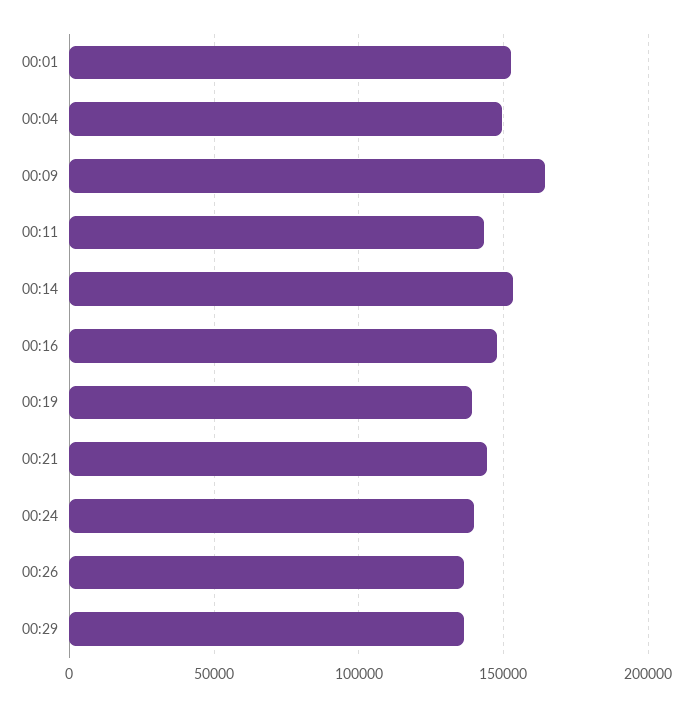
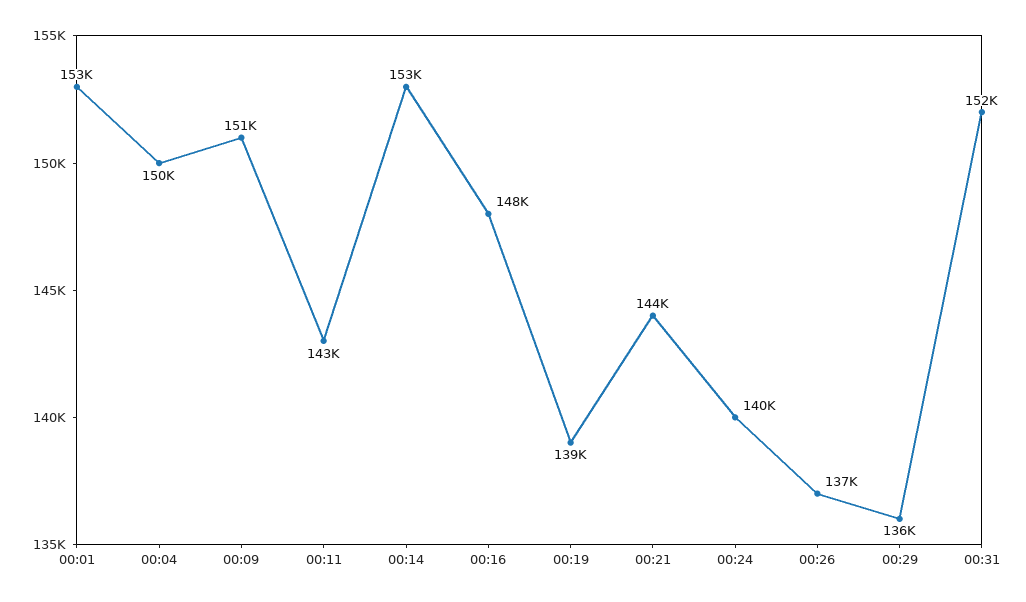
00:09: 165000 -> 151000
00:31: none -> 152000

